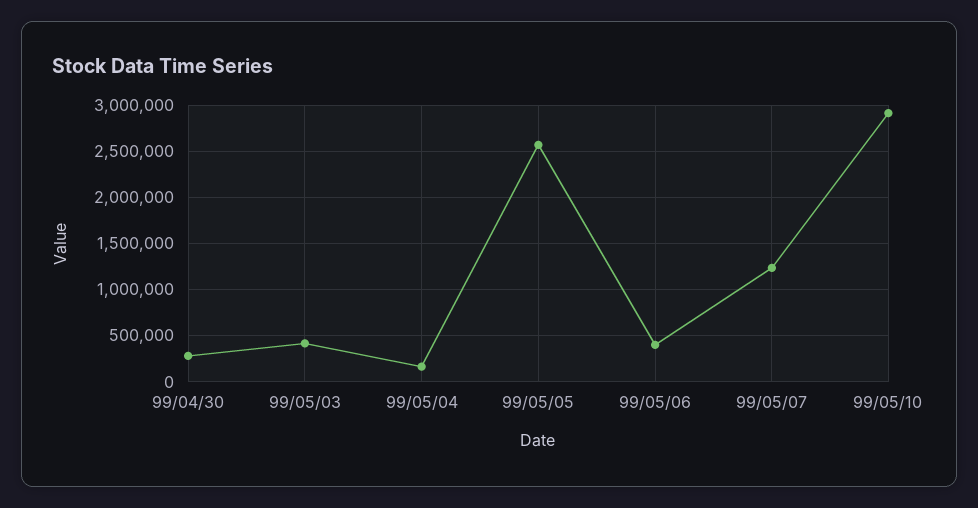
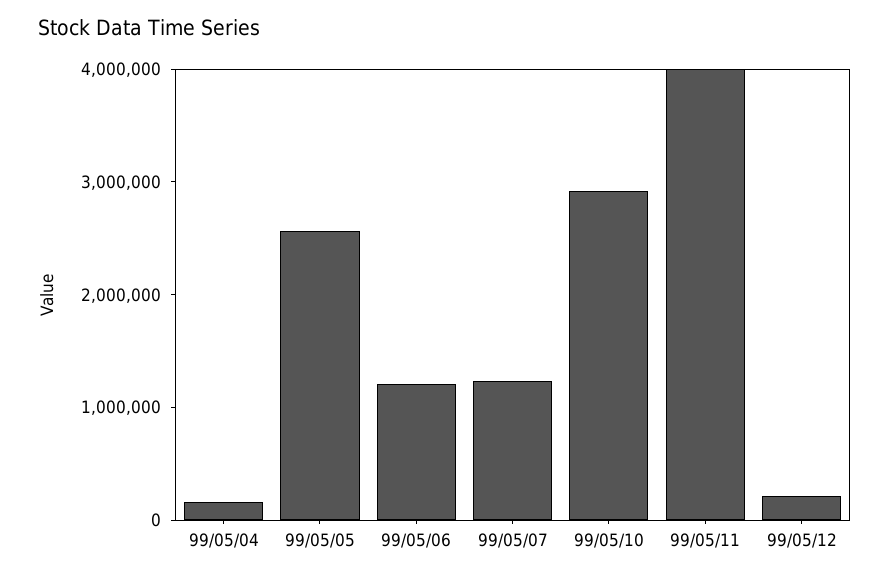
99/04/30: 300000 -> none
99/05/03: 400000 -> none
99/05/06: 400000 -> 1200000
99/05/11: none -> 4000000
99/05/12: none -> 200000

